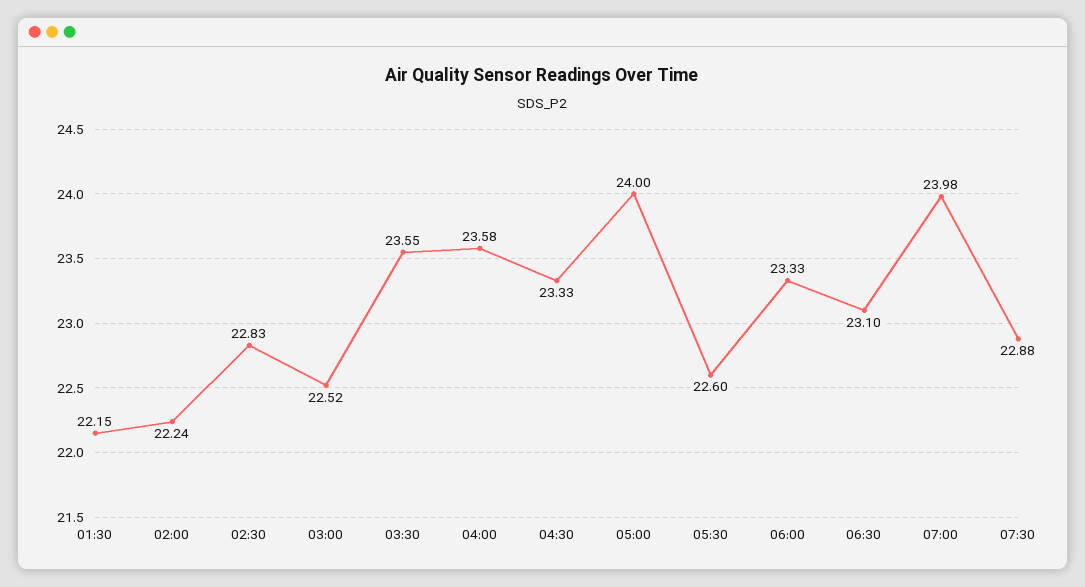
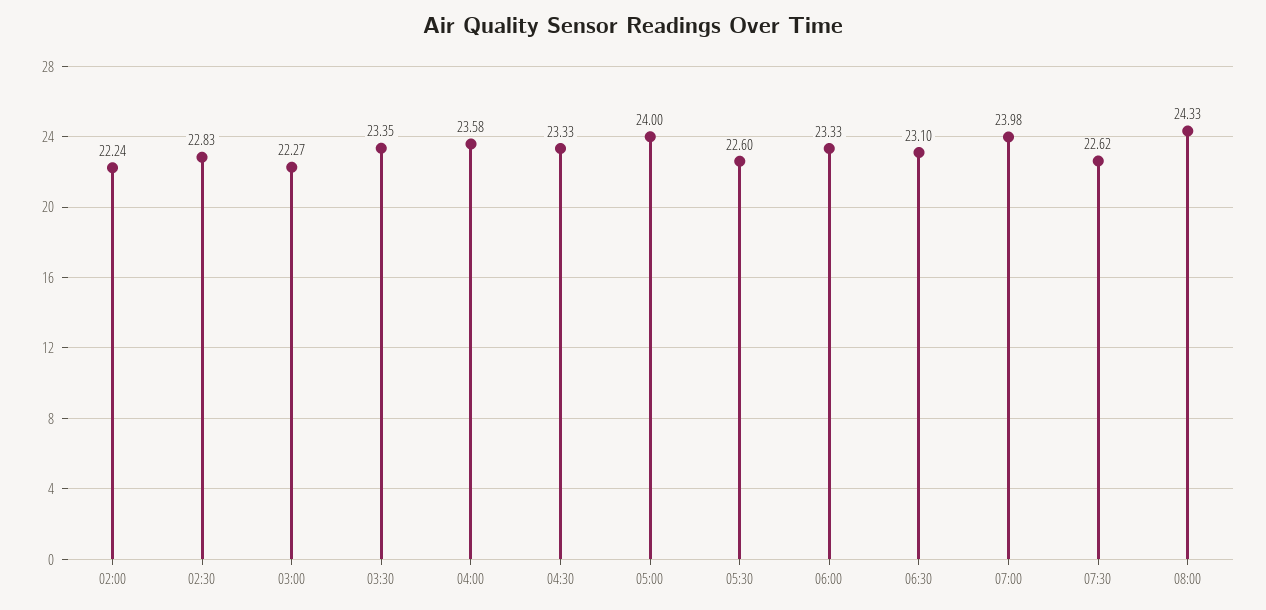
01:30: 22.15 -> none
03:00: 22.52 -> 22.27
03:30: 23.55 -> 23.35
07:30: 22.88 -> 22.62
08:00: none -> 24.33

